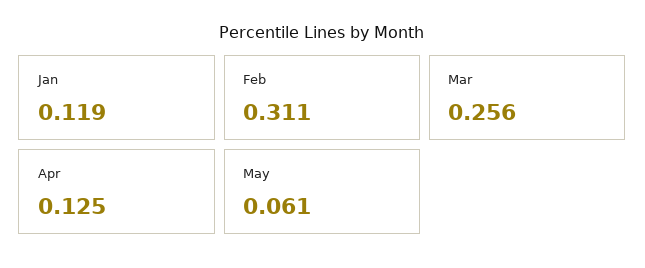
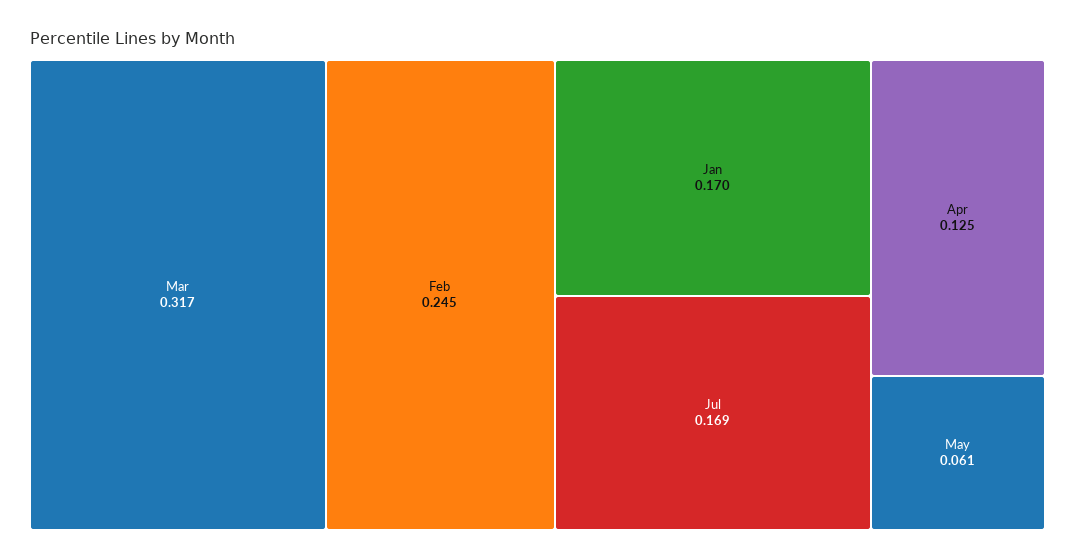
Jan: 0.119 -> 0.17
Feb: 0.311 -> 0.245
Mar: 0.256 -> 0.317
Jul: none -> 0.169

